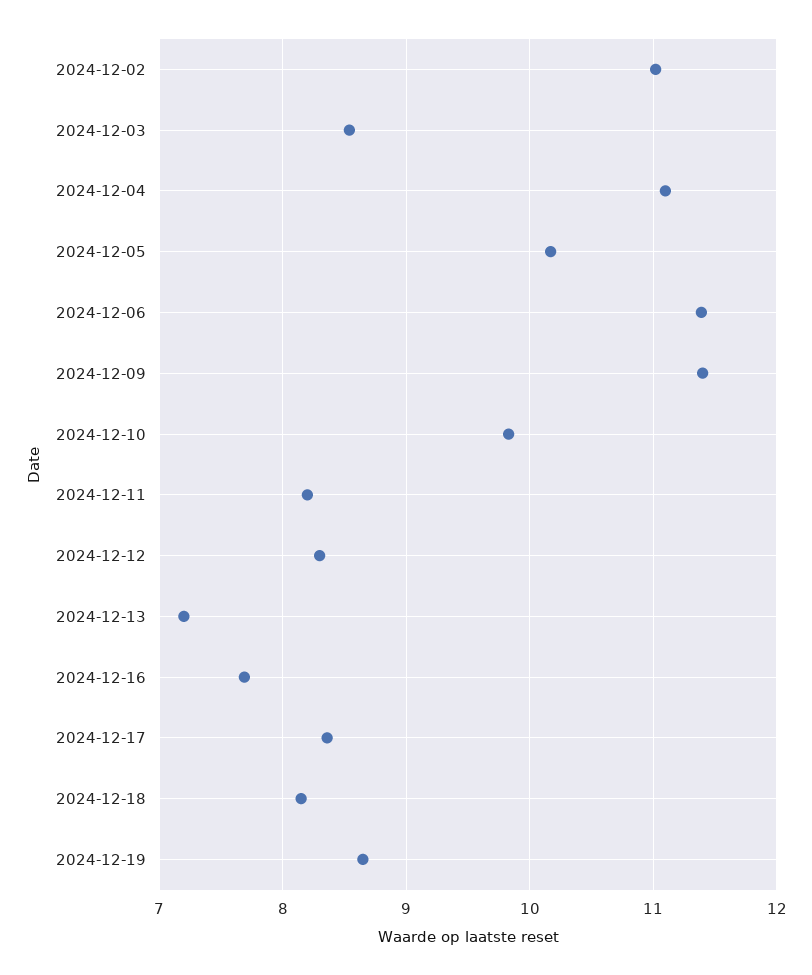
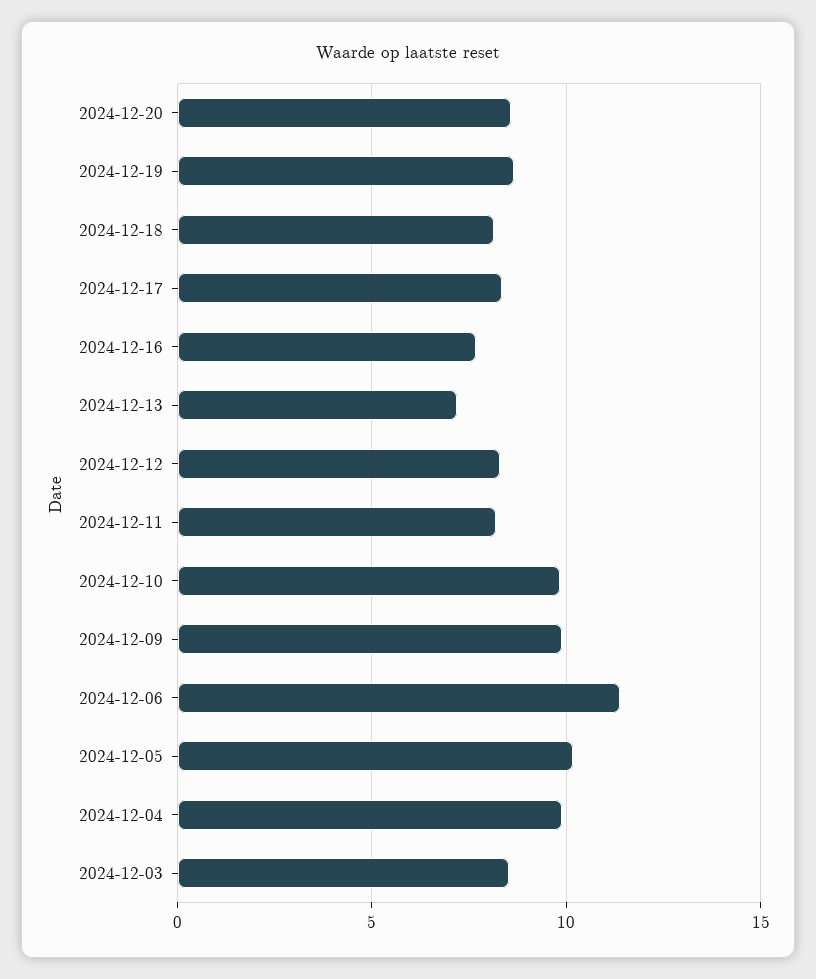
2024-12-02: 11 -> none
2024-12-04: 11.1 -> 10
2024-12-09: 11.4 -> 10
2024-12-20: none -> 8.5

